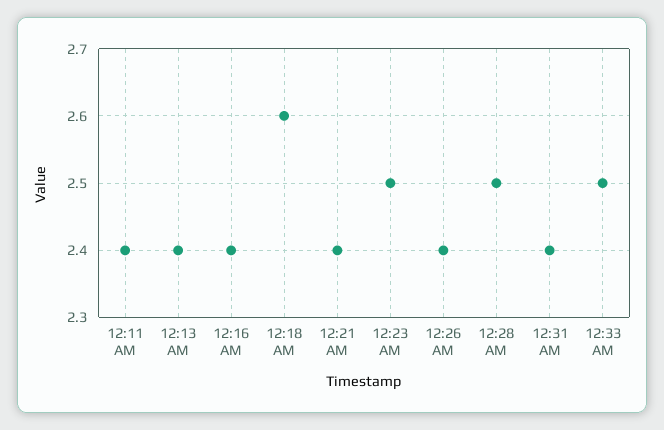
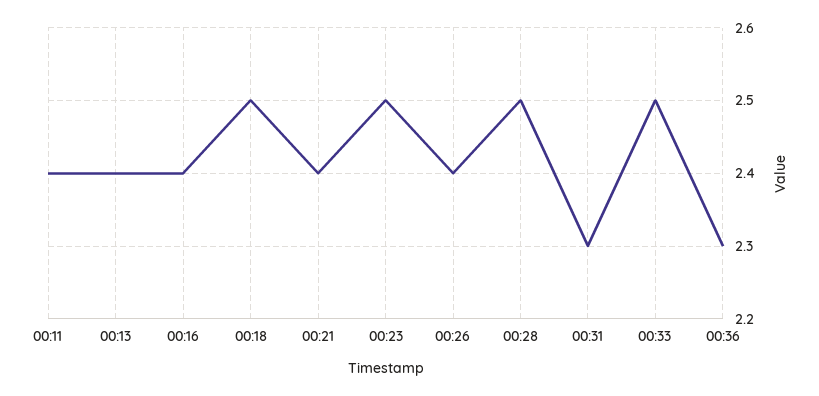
12:18 AM: 2.6 -> 2.5
12:31 AM: 2.4 -> 2.3
00:36: none -> 2.3

